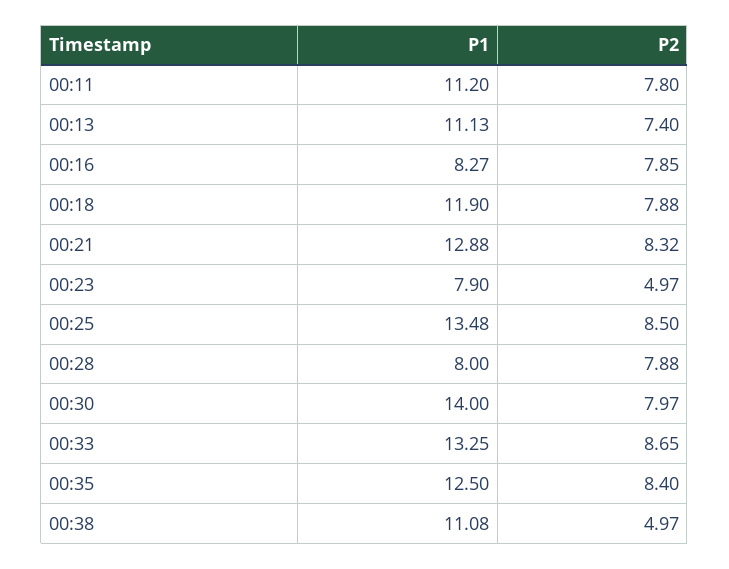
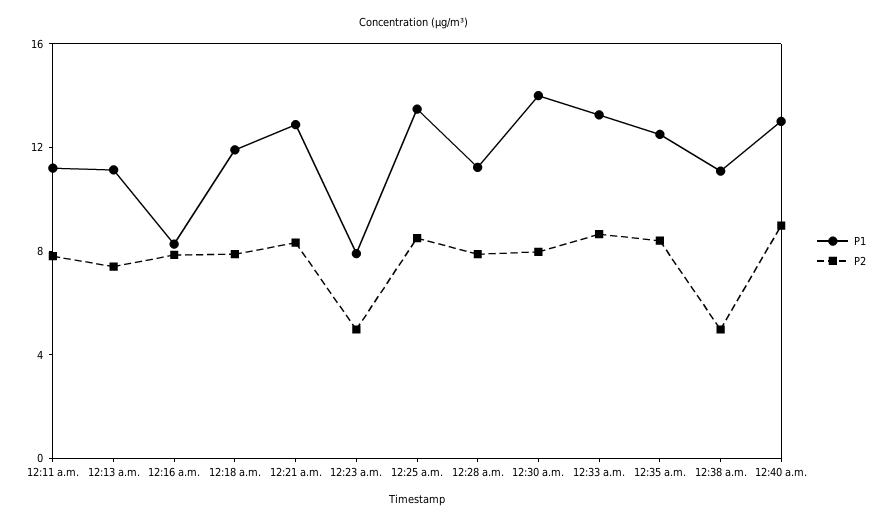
P1, 00:28: 8 -> 11
P1, 12:40 a.m.: none -> 13
P2, 12:40 a.m.: none -> 9

